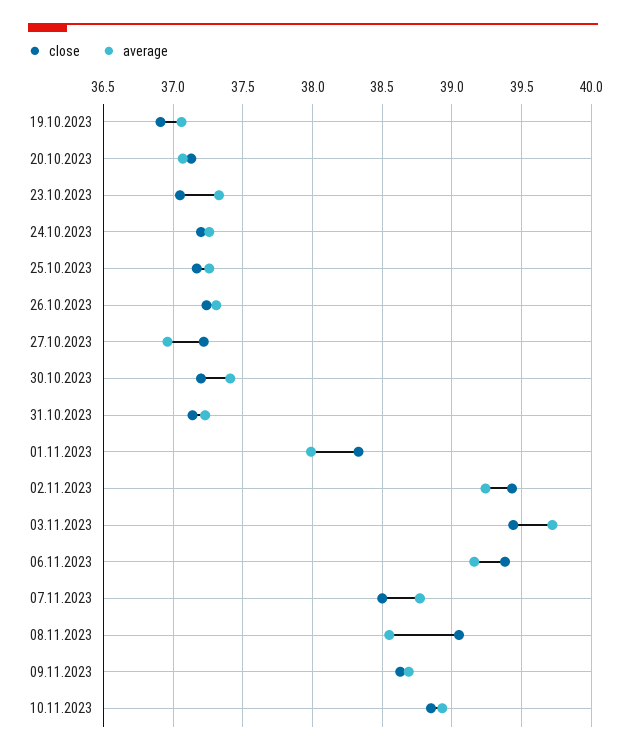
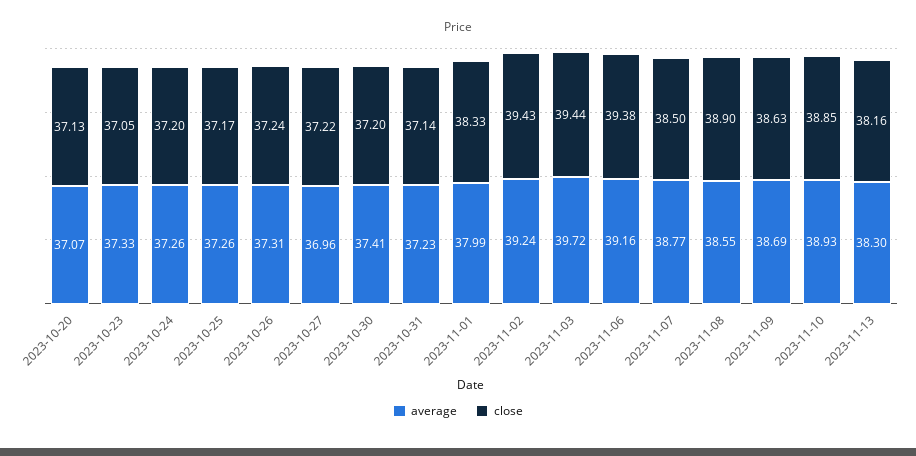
close, 19.10.2023: 36.9 -> none
average, 19.10.2023: 37.05 -> none
close, 08.11.2023: 39.05 -> 38.9
average, 2023-11-13: none -> 38.3
close, 2023-11-13: none -> 38.16

